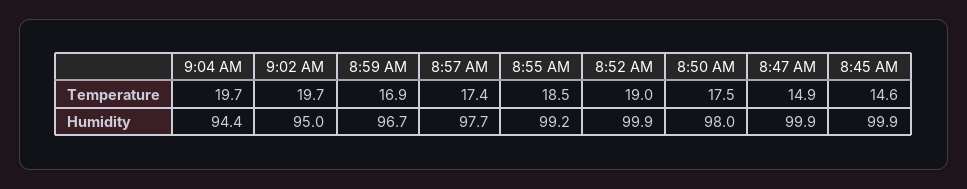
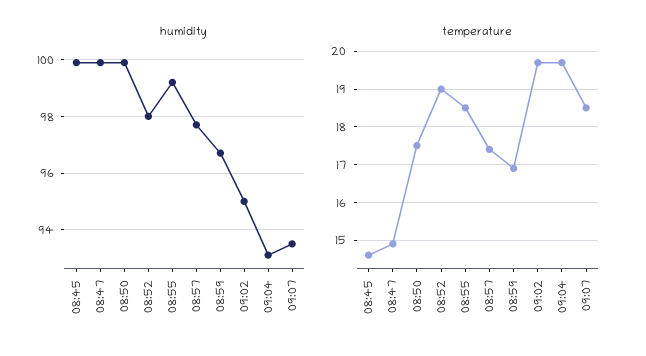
Humidity, 9:04 AM: 94.4 -> 93
Humidity, 8:52 AM: 99.9 -> 98
Humidity, 8:50 AM: 98 -> 100
Humidity, 09:07: none -> 93.5
Temperature, 09:07: none -> 18.5

